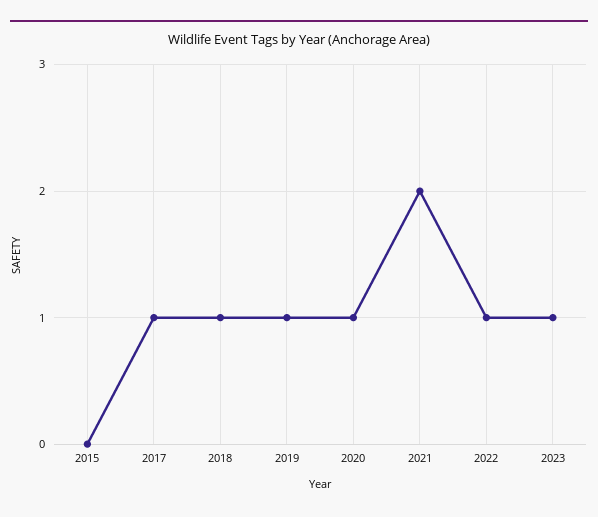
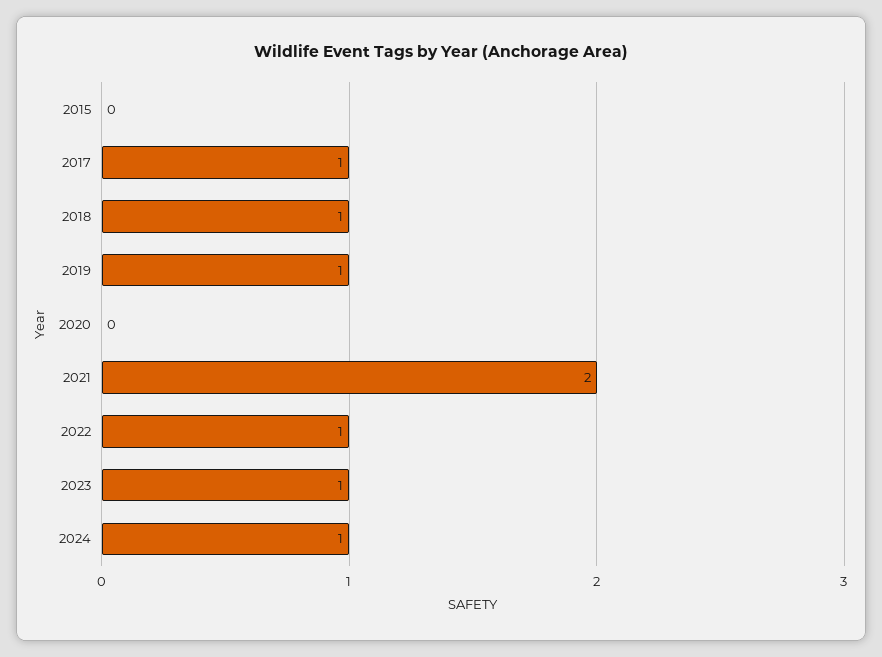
2020: 1 -> 0
2024: none -> 1

